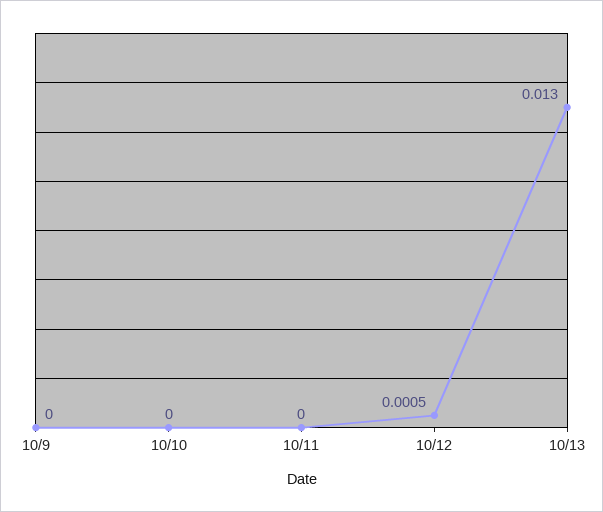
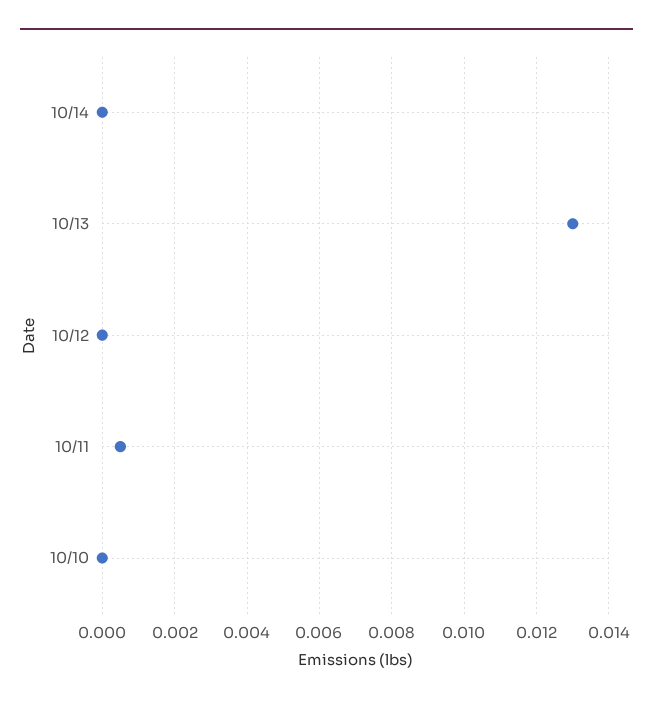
10/9: 0 -> none
10/11: 0 -> 0.0005
10/12: 0.0005 -> 0
10/14: none -> 0

